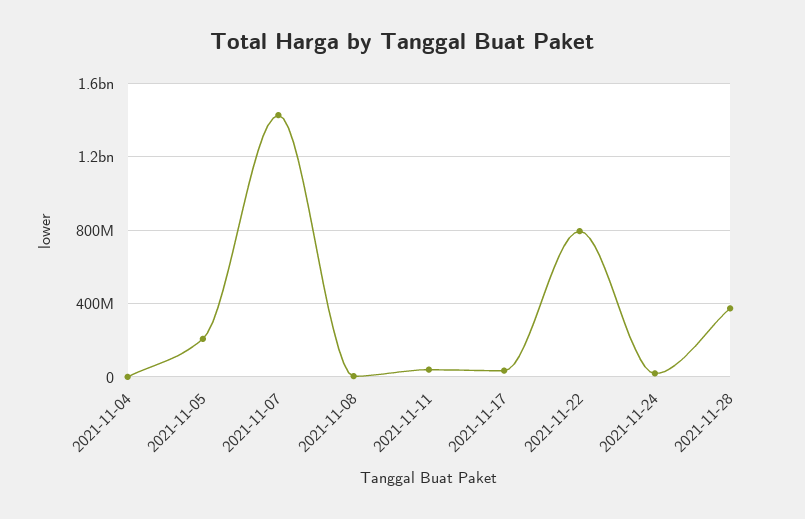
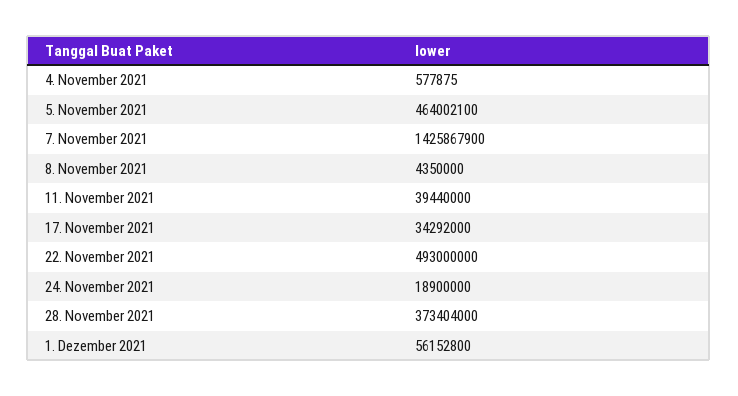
2021-11-05: 200000000 -> 464002100
2021-11-22: 800000000 -> 493000000
1. Dezember 2021: none -> 56152800

